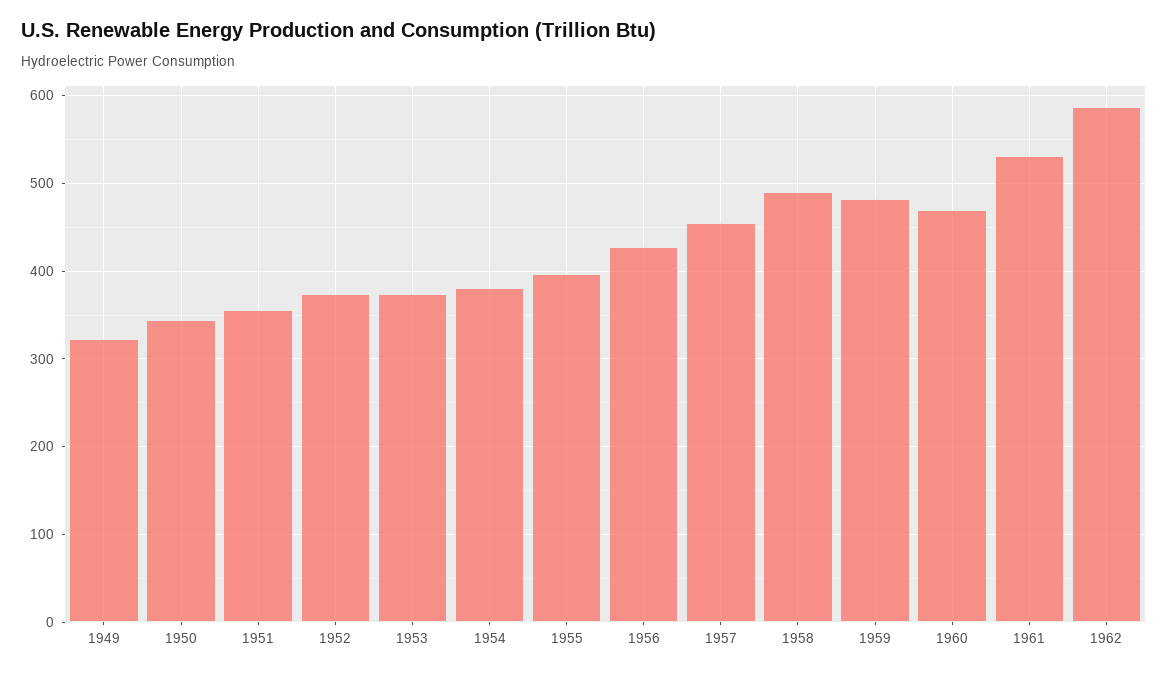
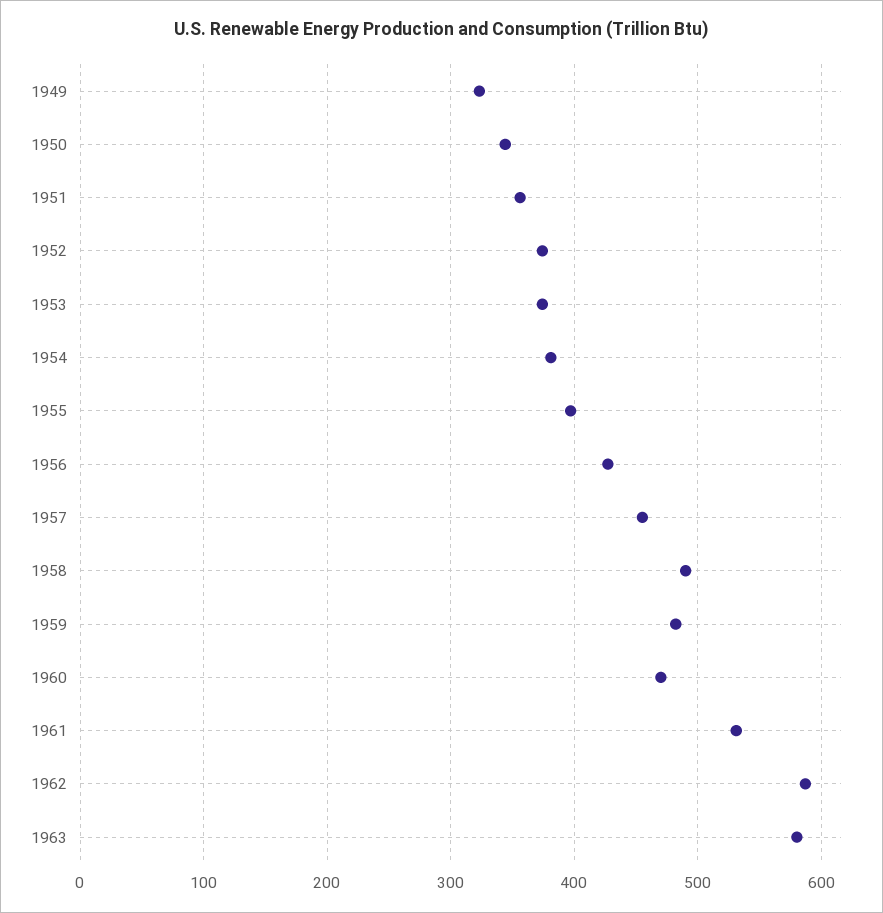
1963: none -> 580

